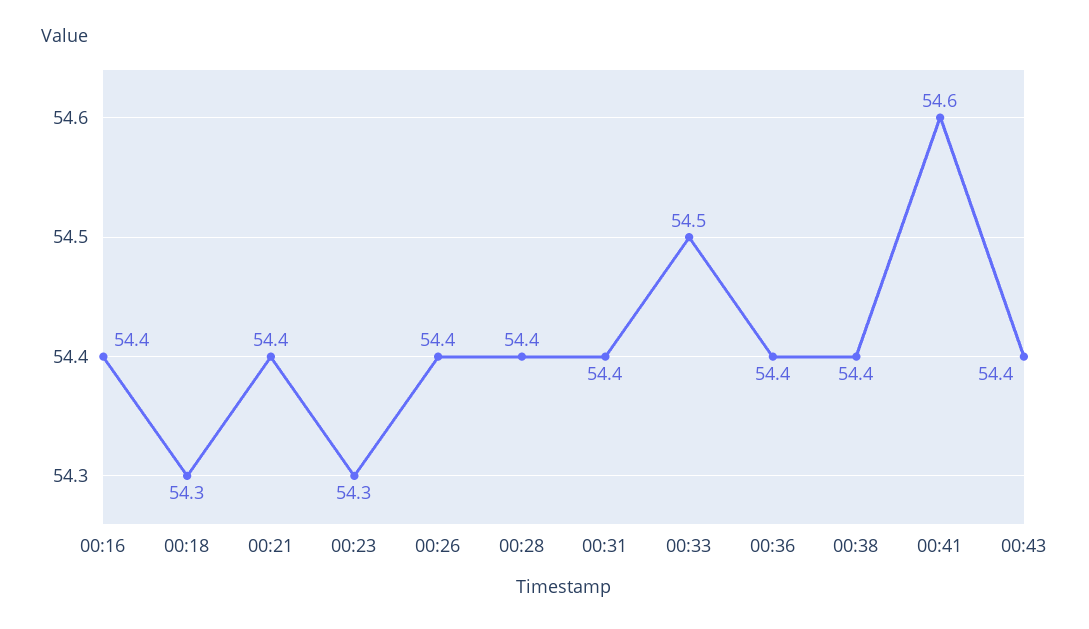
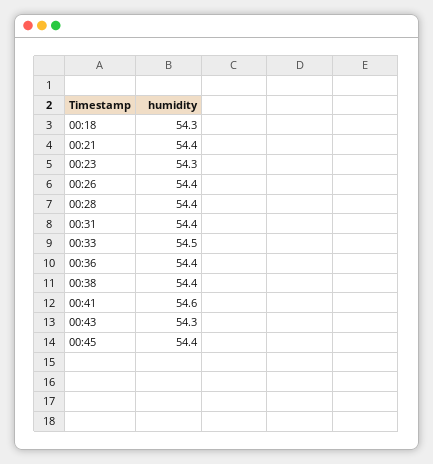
00:16: 54.4 -> none
00:43: 54.4 -> 54.3
00:45: none -> 54.4

